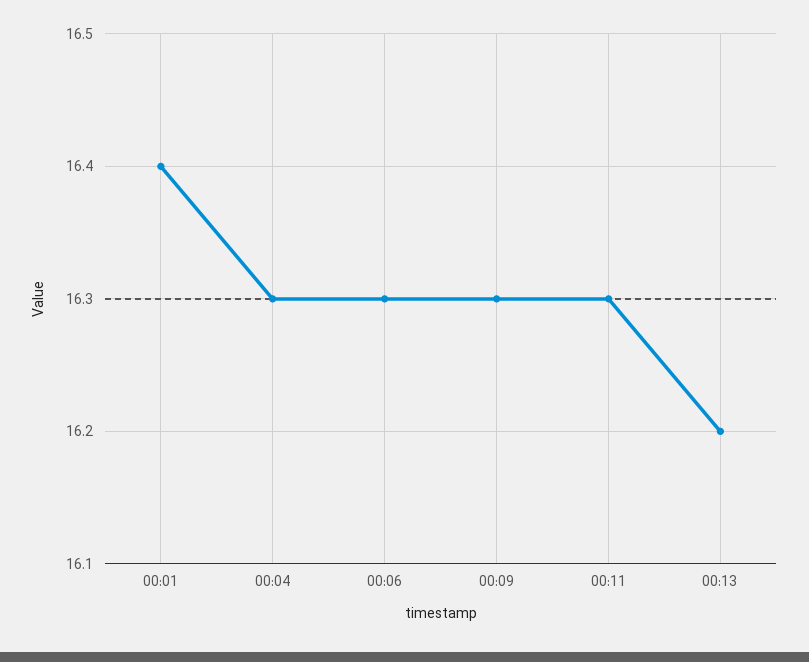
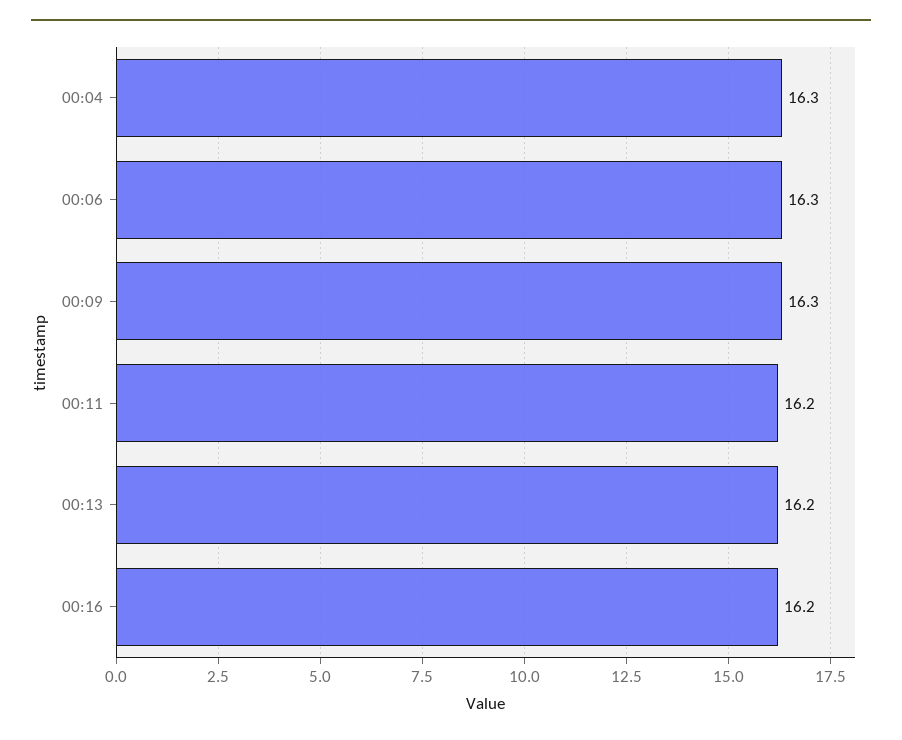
00:01: 16.4 -> none
00:11: 16.3 -> 16.2
00:16: none -> 16.2

